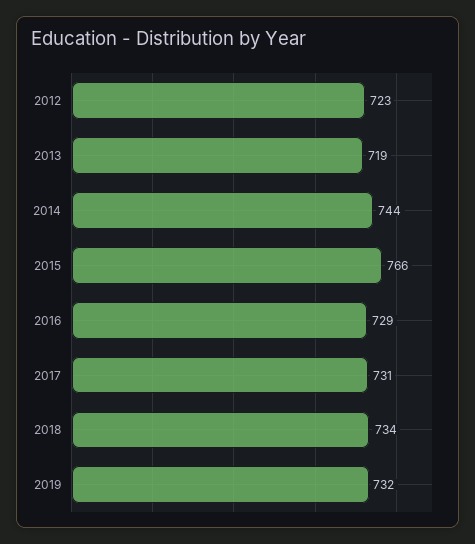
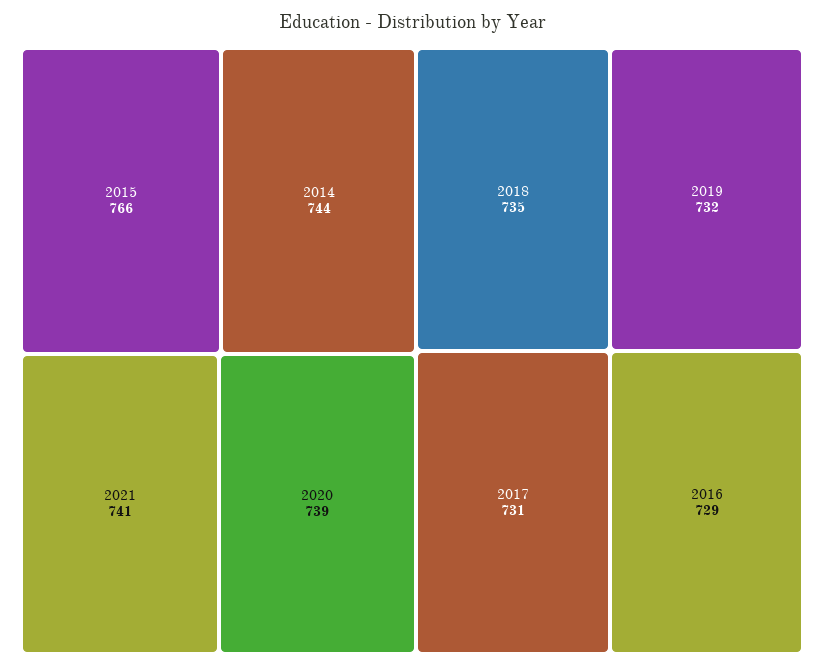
2012: 723 -> none
2013: 719 -> none
2018: 734 -> 735
2021: none -> 741
2020: none -> 739

